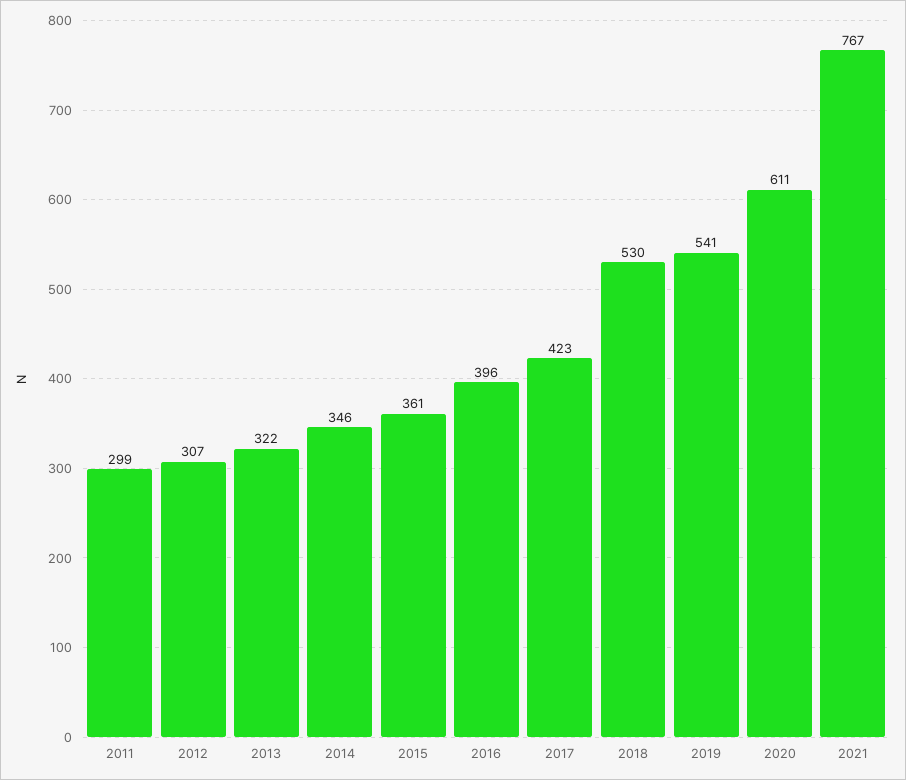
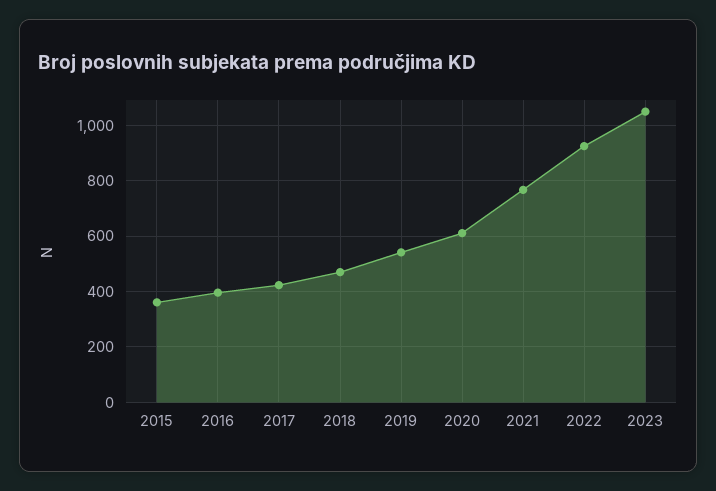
2011: 299 -> none
2012: 307 -> none
2013: 322 -> none
2014: 346 -> none
2018: 530 -> 475
2022: none -> 925
2023: none -> 1050

